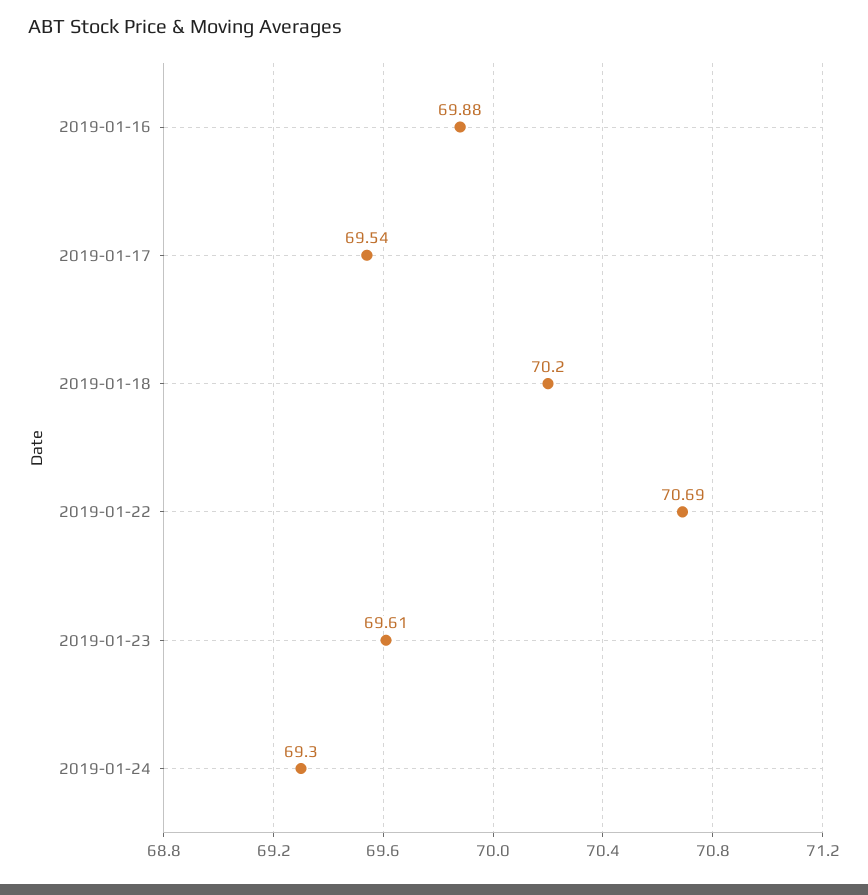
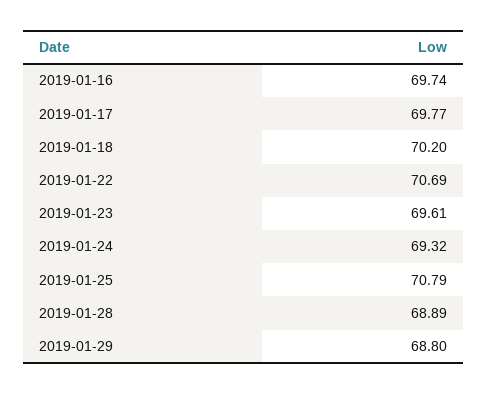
2019-01-16: 69.88 -> 69.74
2019-01-17: 69.54 -> 69.77
2019-01-24: 69.3 -> 69.32
2019-01-25: none -> 70.79
2019-01-28: none -> 68.89
2019-01-29: none -> 68.8

